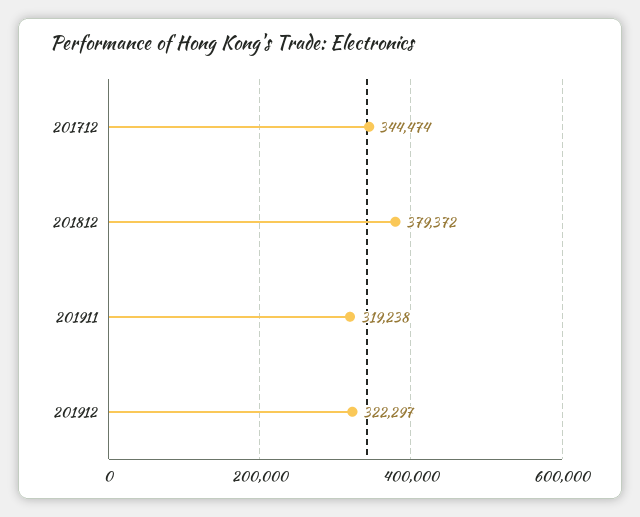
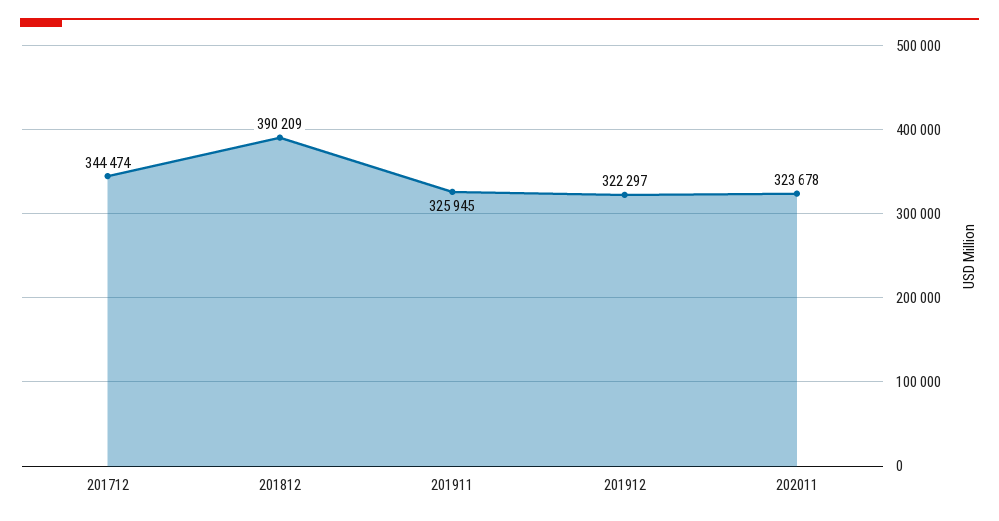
201812: 379372 -> 390209
201911: 319238 -> 325945
202011: none -> 323678

